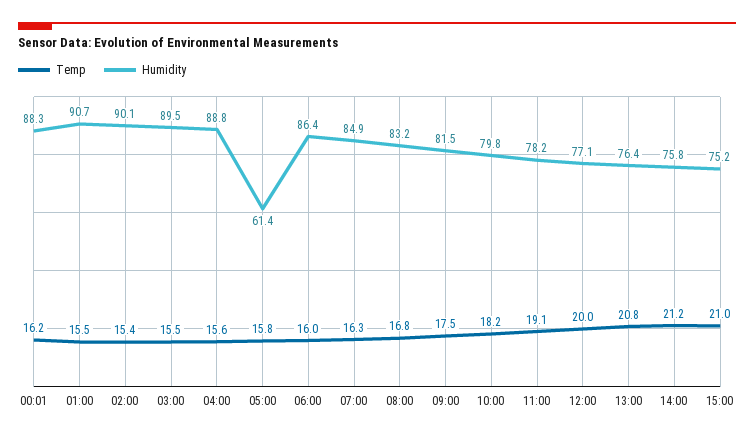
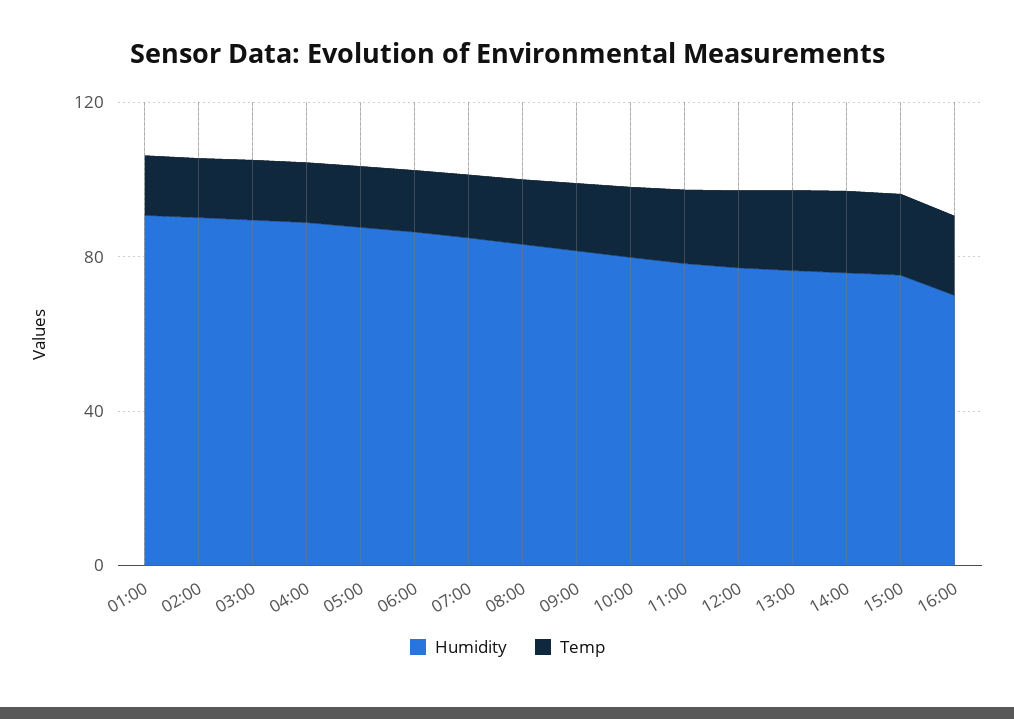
Temp, 00:01: 16.2 -> none
Humidity, 00:01: 88.3 -> none
Humidity, 05:00: 61.4 -> 90
Humidity, 16:00: none -> 70
Temp, 16:00: none -> 20

